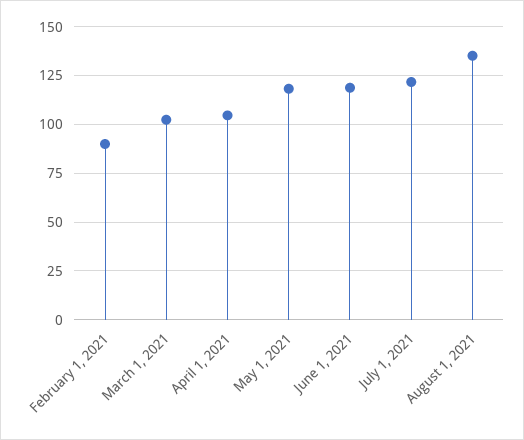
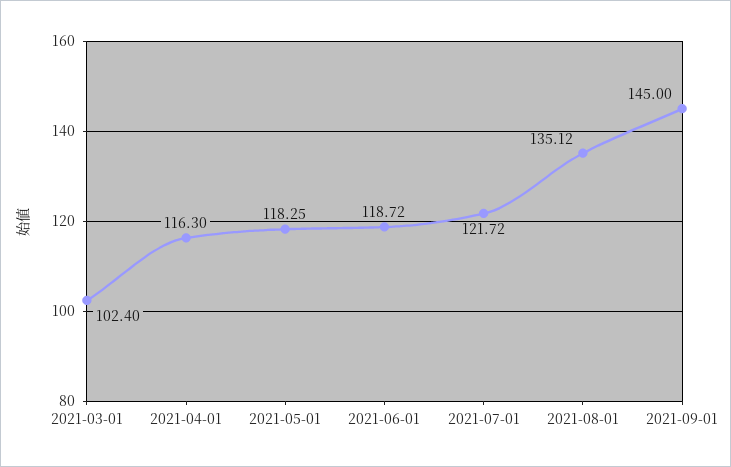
February 1, 2021: 90 -> none
April 1, 2021: 105 -> 116.3
2021-09-01: none -> 145

